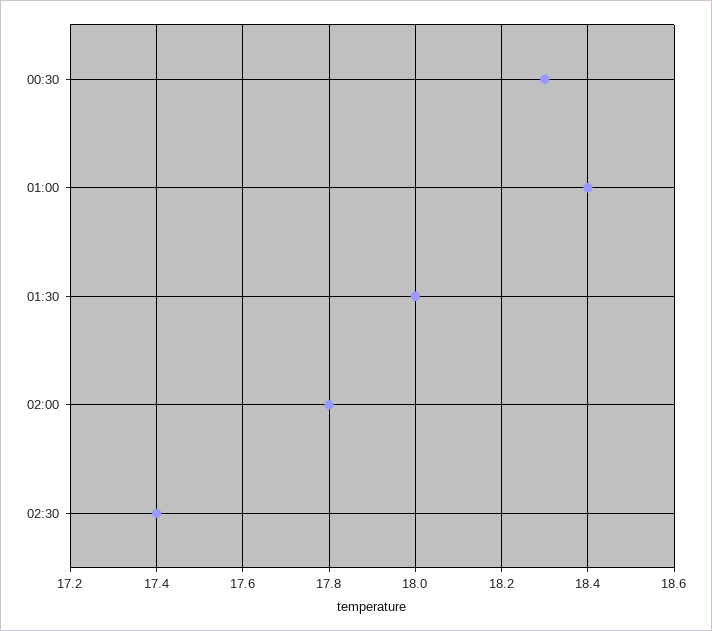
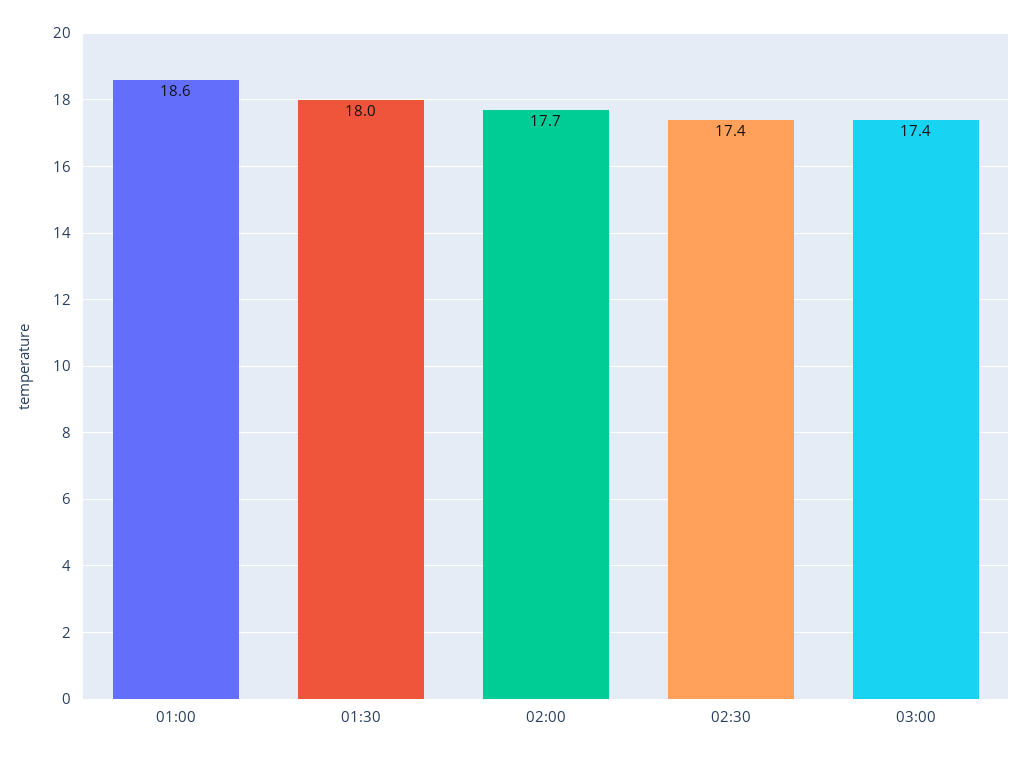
00:30: 18.3 -> none
01:00: 18.4 -> 18.6
02:00: 17.8 -> 17.7
03:00: none -> 17.4

